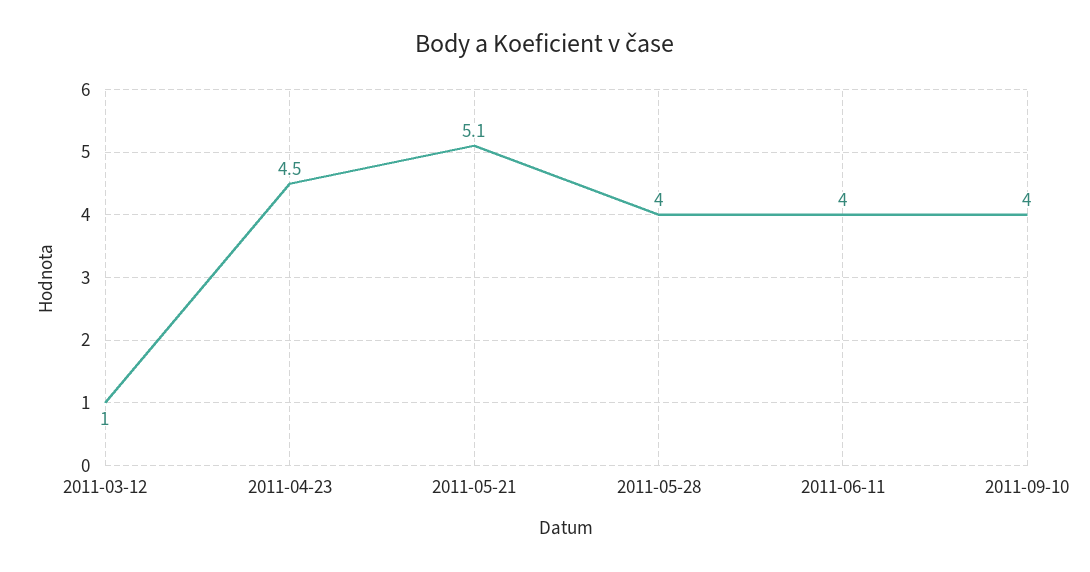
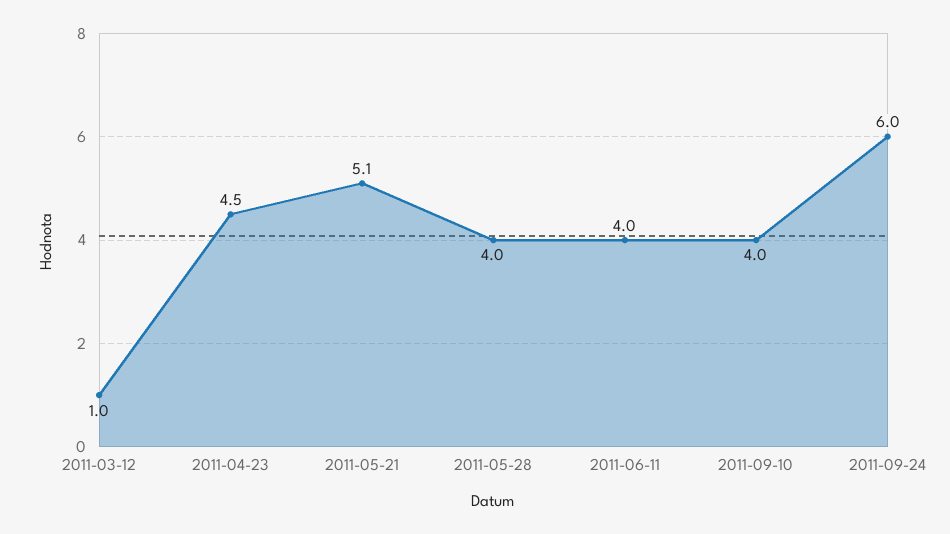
2011-09-24: none -> 6

